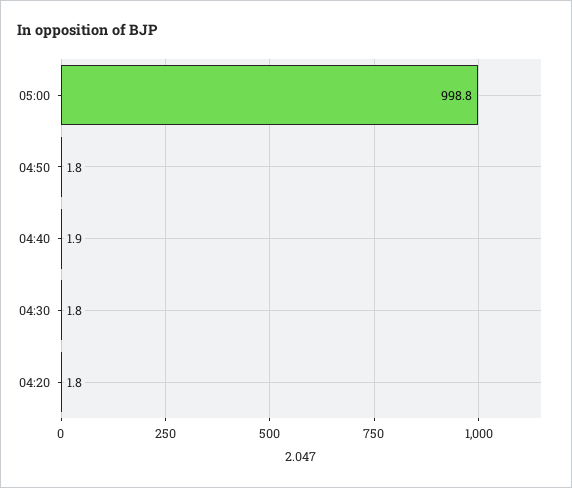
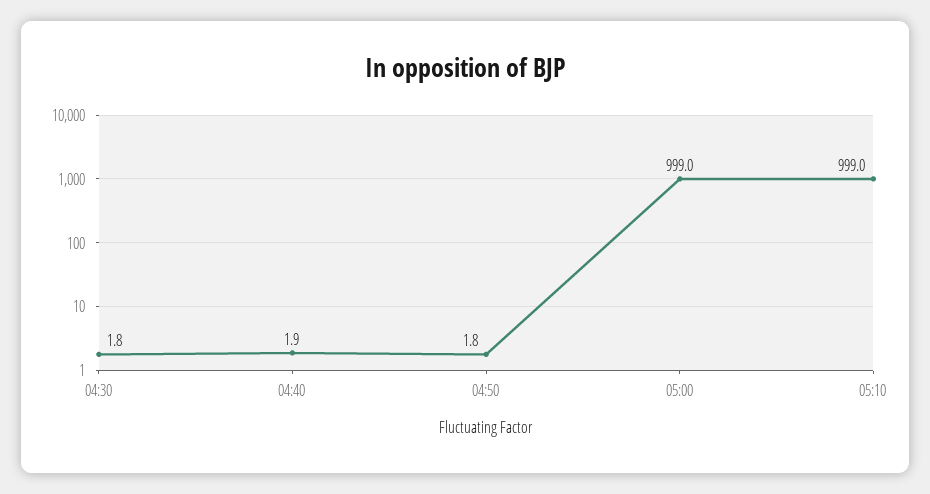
05:00: 998.8 -> 999
04:20: 1.8 -> none
05:10: none -> 999

